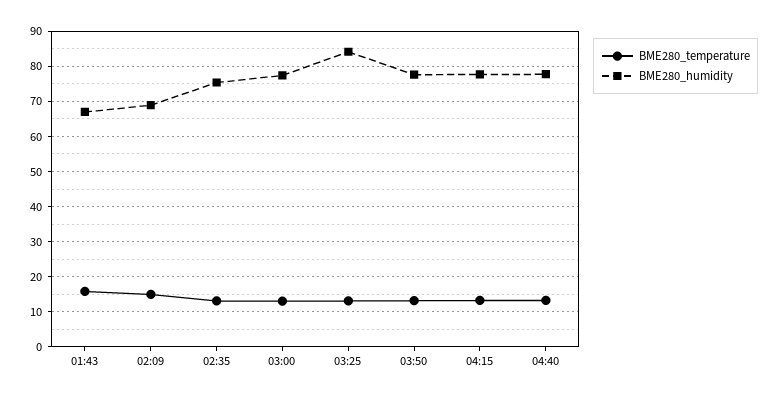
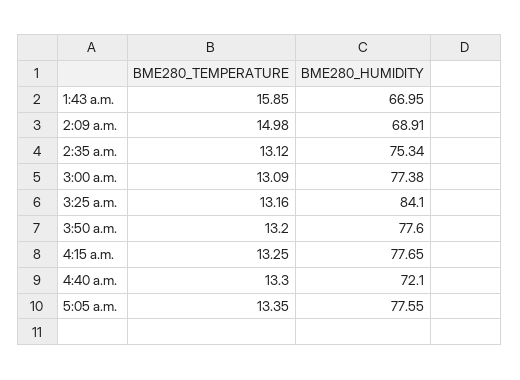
BME280_humidity, 04:40: 78 -> 72.1
BME280_temperature, 5:05 a.m.: none -> 13.35
BME280_humidity, 5:05 a.m.: none -> 77.55

